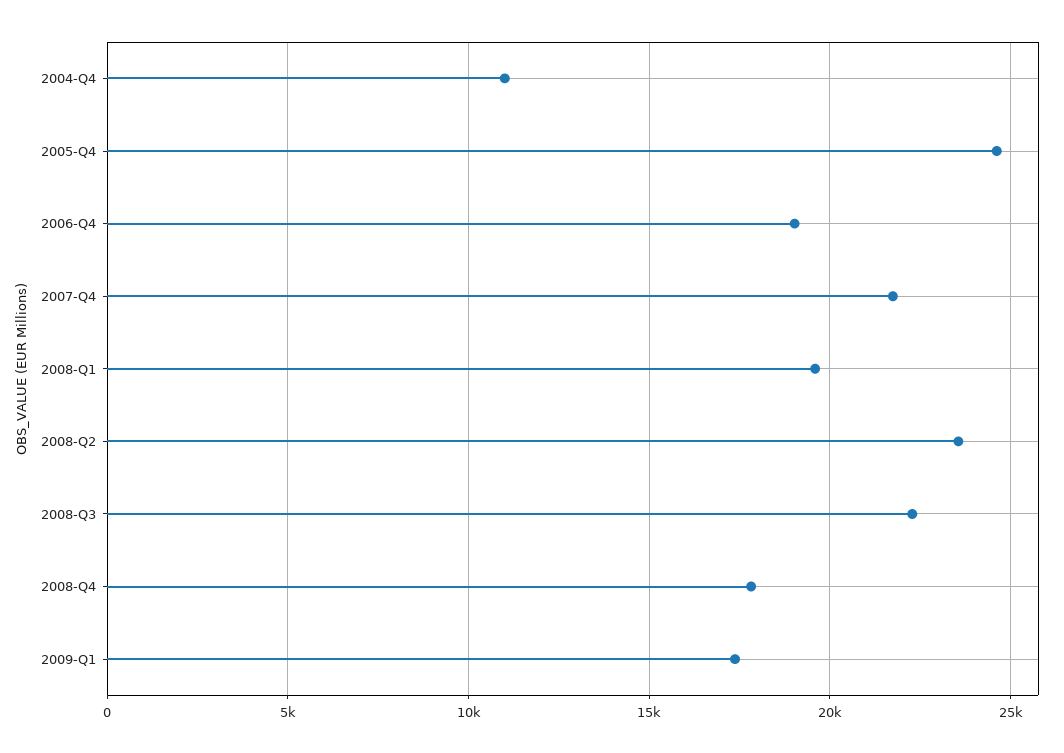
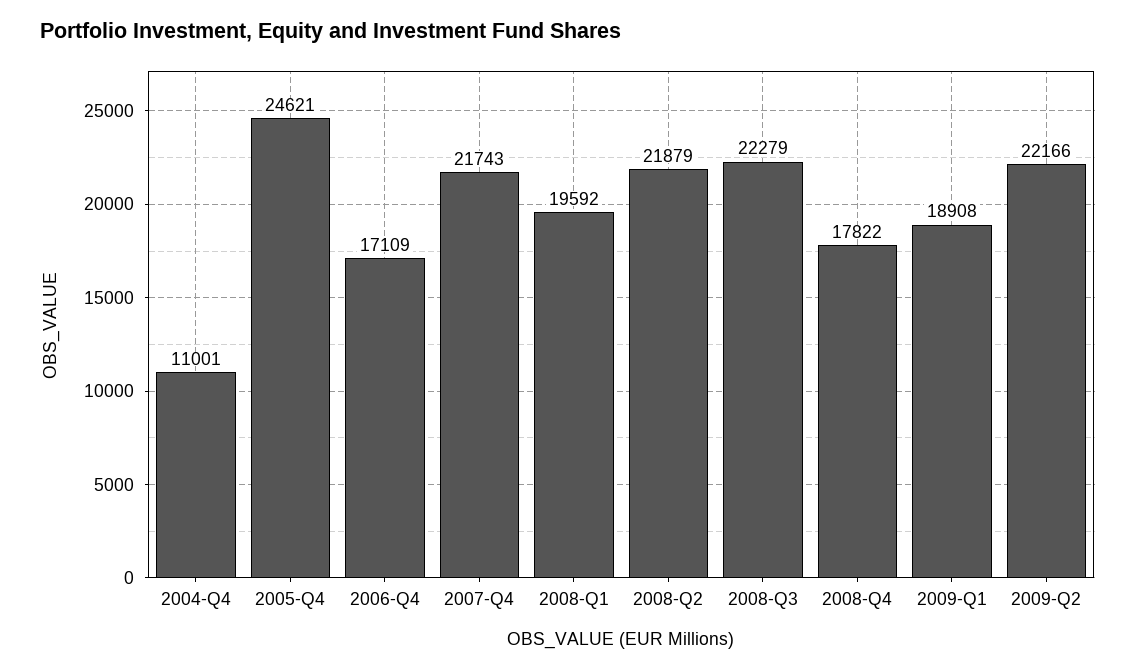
2006-Q4: 19000 -> 17109
2008-Q2: 23500 -> 21879
2009-Q1: 17500 -> 18908
2009-Q2: none -> 22166

